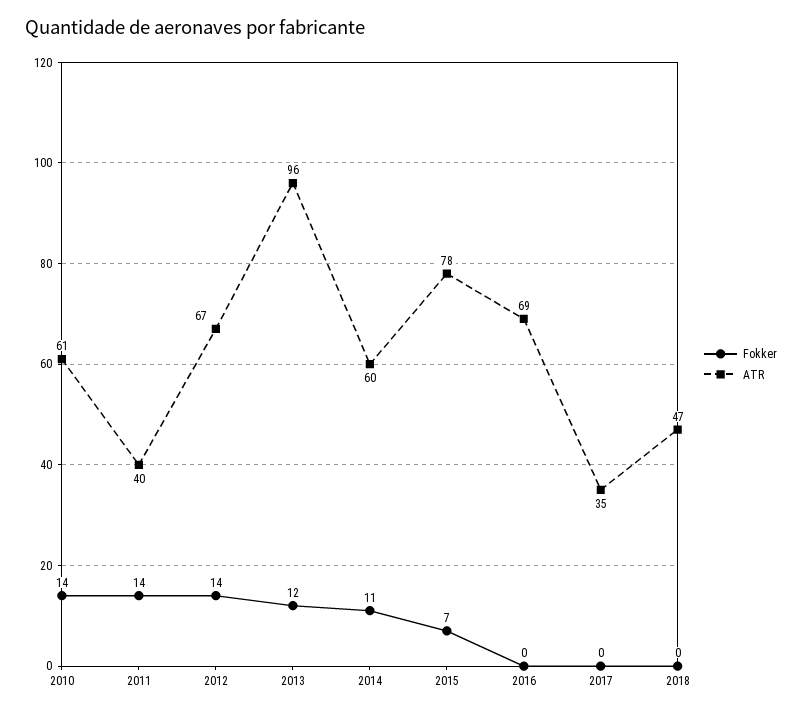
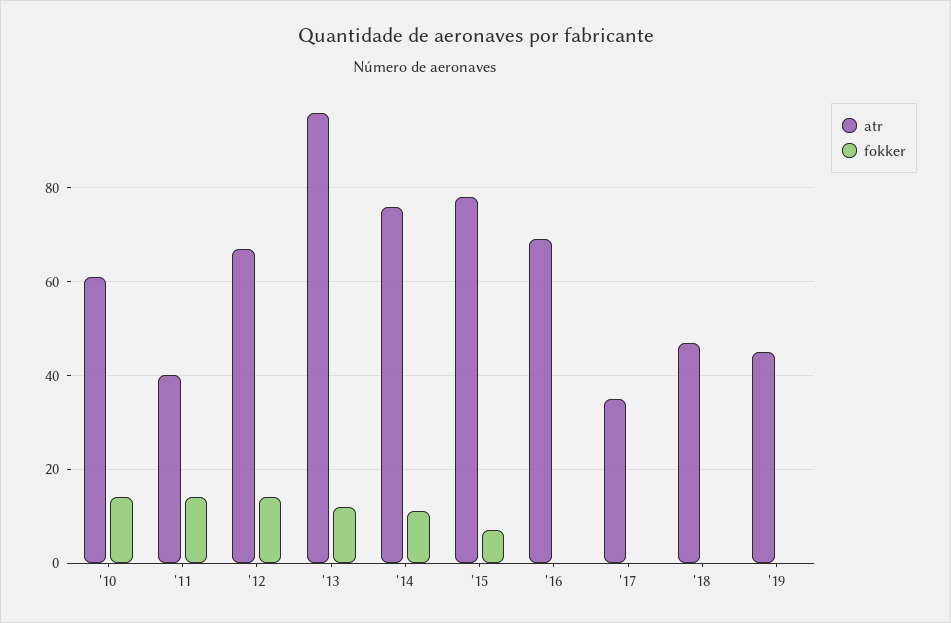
ATR, 2014: 60 -> 75
ATR, '19: none -> 45
Fokker, '19: none -> 0

